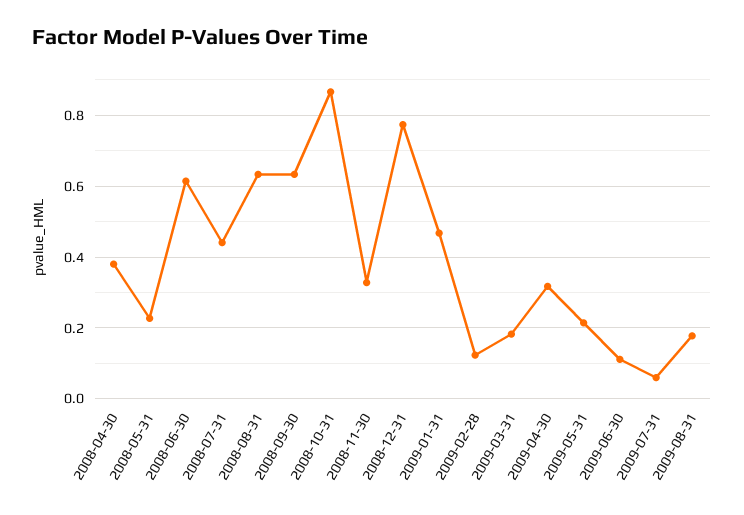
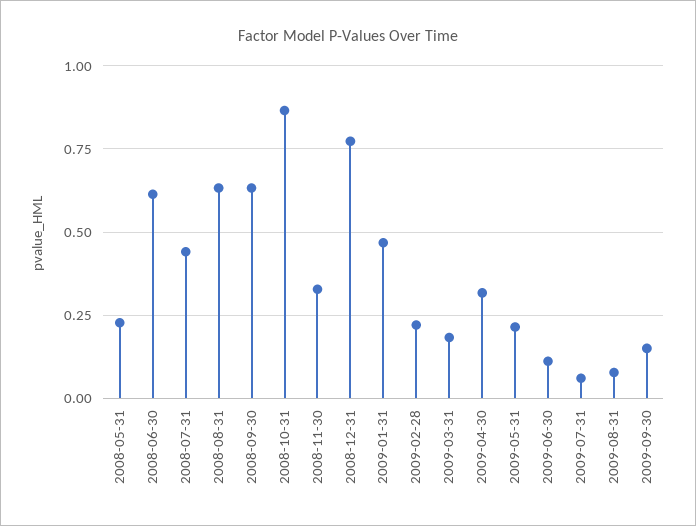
2008-04-30: 0.38 -> none
2009-02-28: 0.12 -> 0.225
2009-08-31: 0.18 -> 0.075
2009-09-30: none -> 0.15

